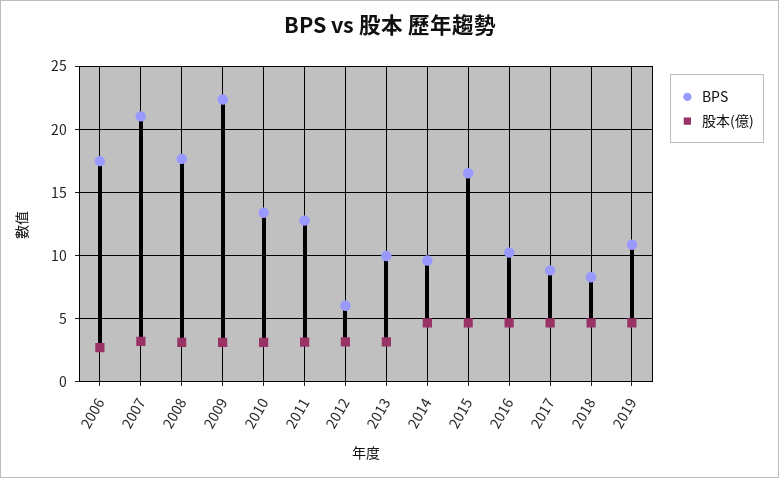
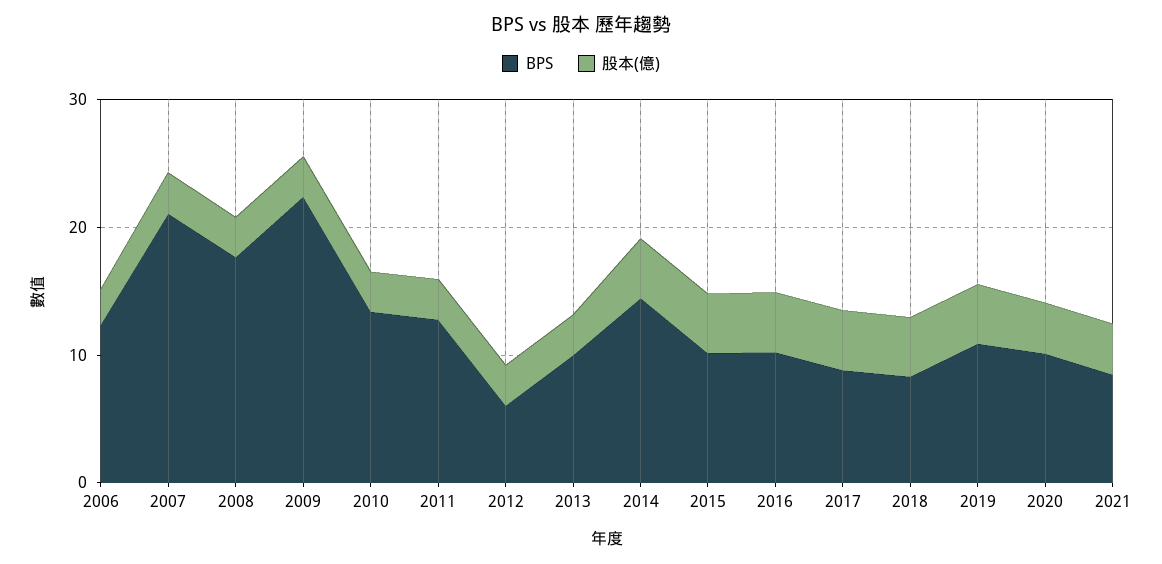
BPS, 2006: 17.5 -> 12
BPS, 2014: 9.5 -> 14
BPS, 2015: 16.5 -> 10
BPS, 2020: none -> 10
股本(億), 2020: none -> 4
BPS, 2021: none -> 8
股本(億), 2021: none -> 4

